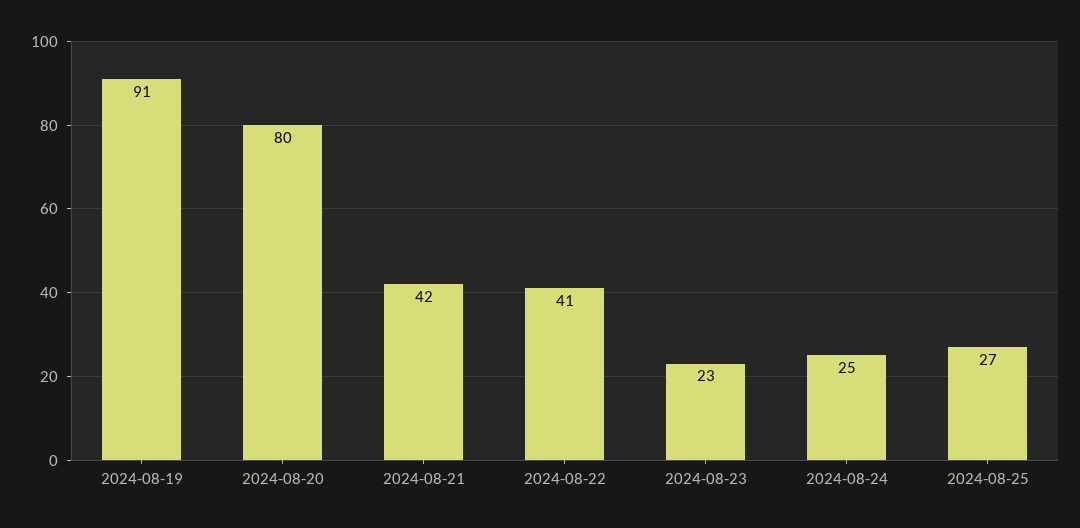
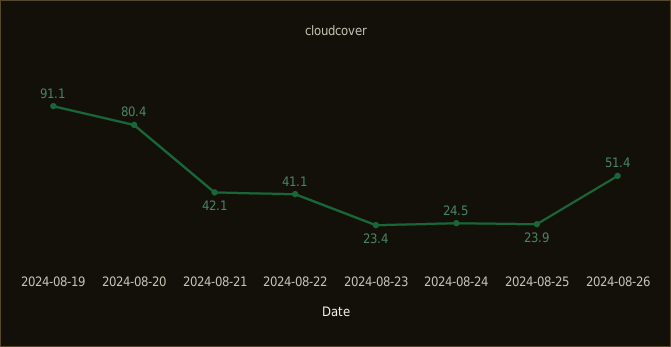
2024-08-25: 27 -> 23.9
2024-08-26: none -> 51.4

